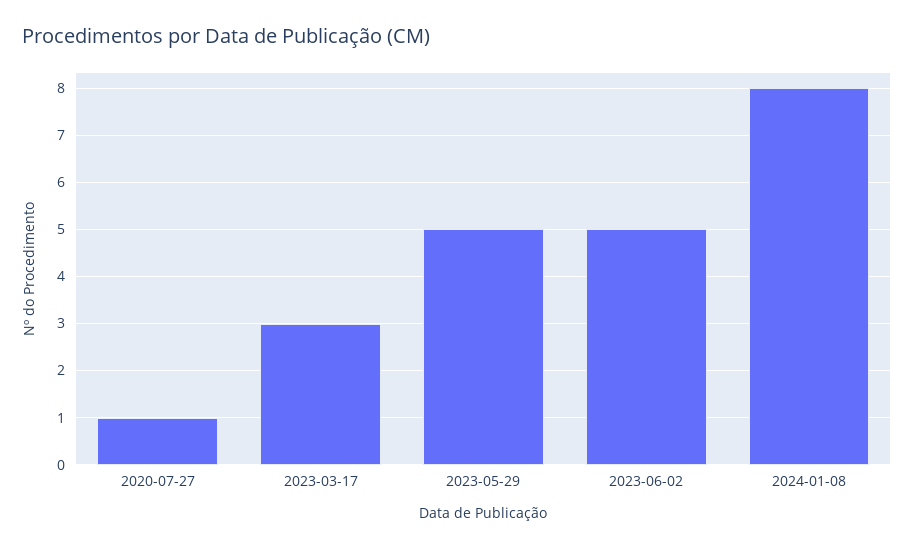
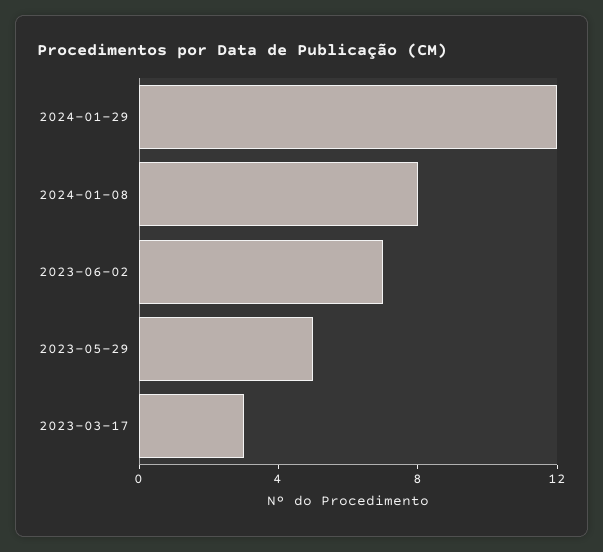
2020-07-27: 1 -> none
2023-06-02: 5 -> 7
2024-01-29: none -> 12

